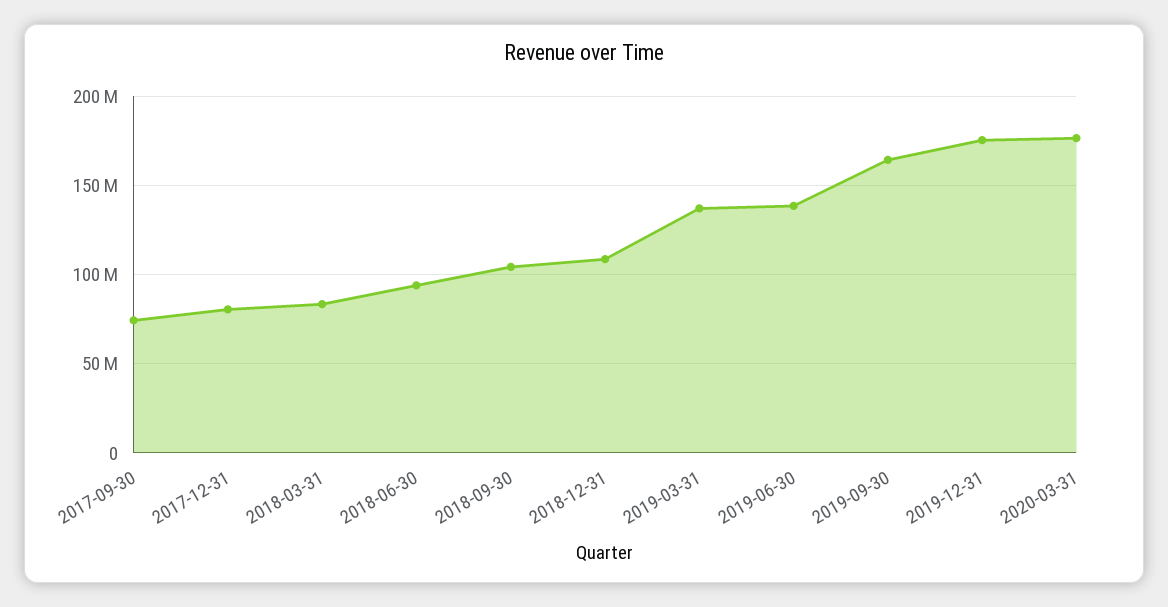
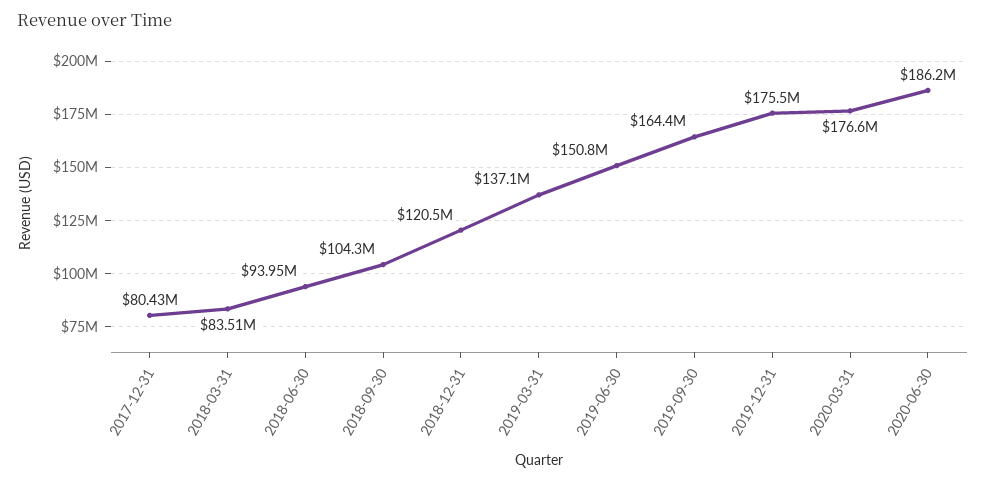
2017-09-30: 75000000 -> none
2018-12-31: 110000000 -> 120500000
2019-06-30: 140000000 -> 150800000
2020-06-30: none -> 186200000

